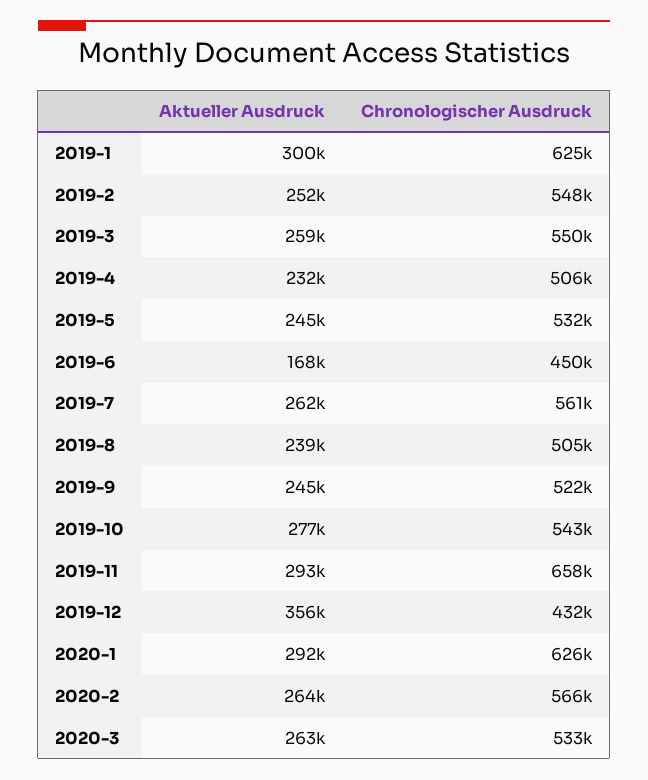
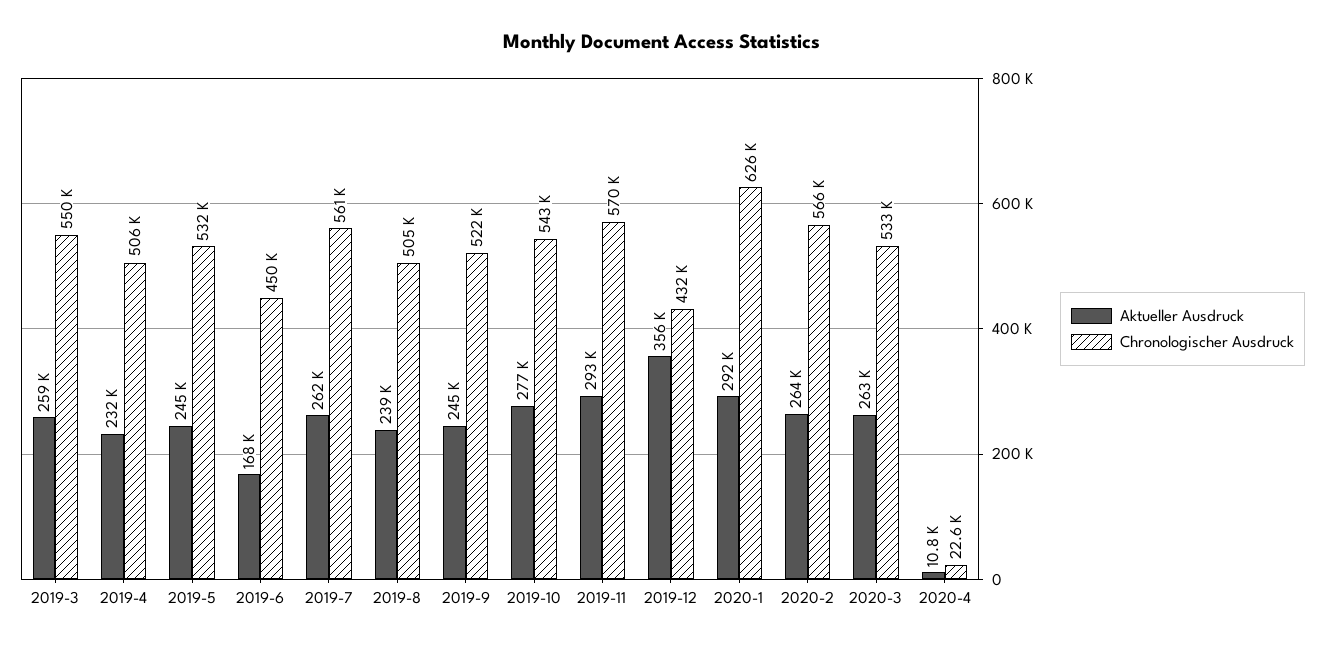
Aktueller Ausdruck, 2019-1: 300000 -> none
Chronologischer Ausdruck, 2019-1: 625000 -> none
Aktueller Ausdruck, 2019-2: 252000 -> none
Chronologischer Ausdruck, 2019-2: 548000 -> none
Chronologischer Ausdruck, 2019-11: 658000 -> 570000
Aktueller Ausdruck, 2020-4: none -> 10800
Chronologischer Ausdruck, 2020-4: none -> 22600

